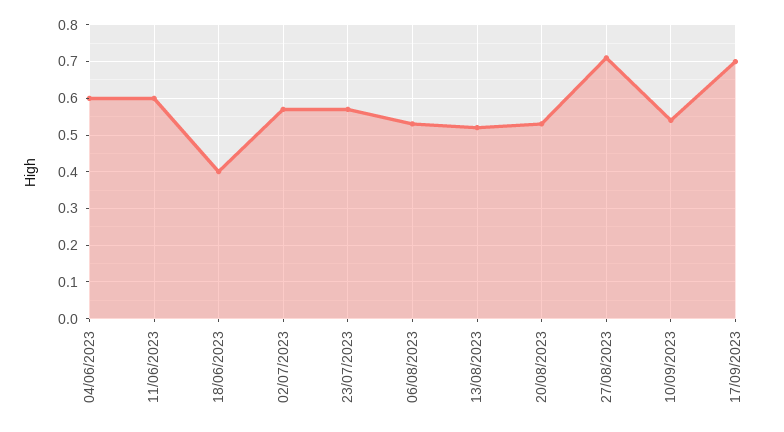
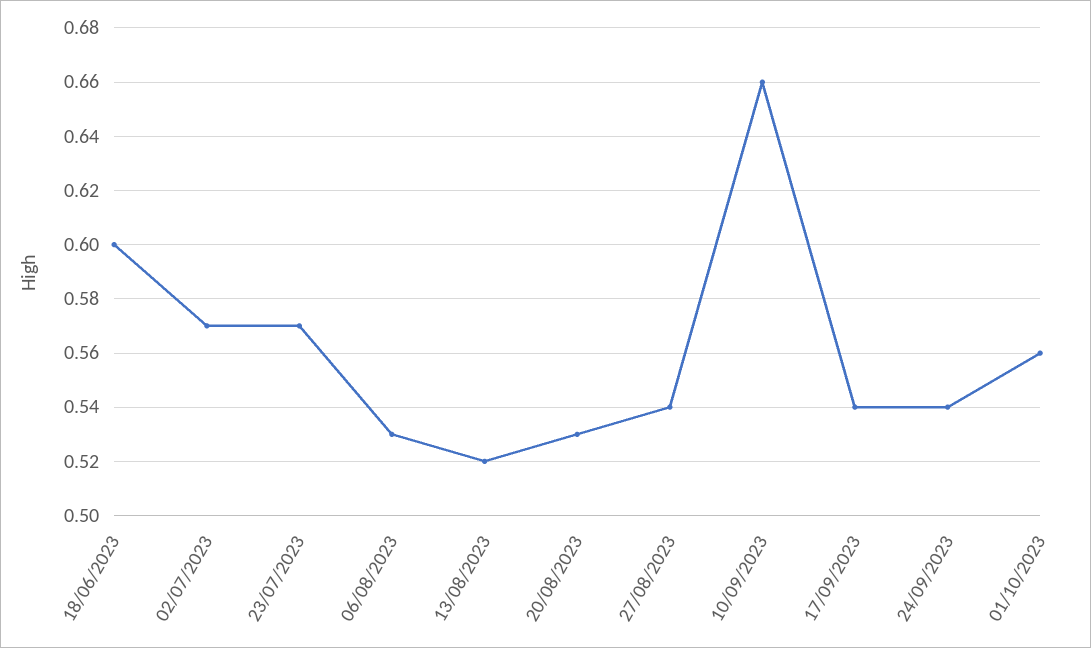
04/06/2023: 0.6 -> none
11/06/2023: 0.6 -> none
18/06/2023: 0.4 -> 0.6
27/08/2023: 0.7 -> 0.54
10/09/2023: 0.55 -> 0.66
17/09/2023: 0.7 -> 0.54
24/09/2023: none -> 0.54
01/10/2023: none -> 0.56

